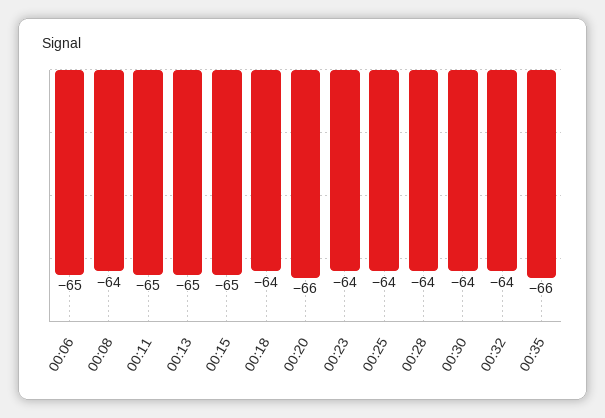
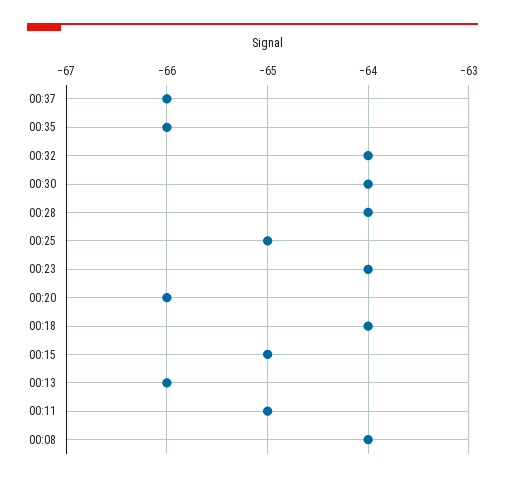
00:06: -65 -> none
00:13: -65 -> -66
00:25: -64 -> -65
00:37: none -> -66

